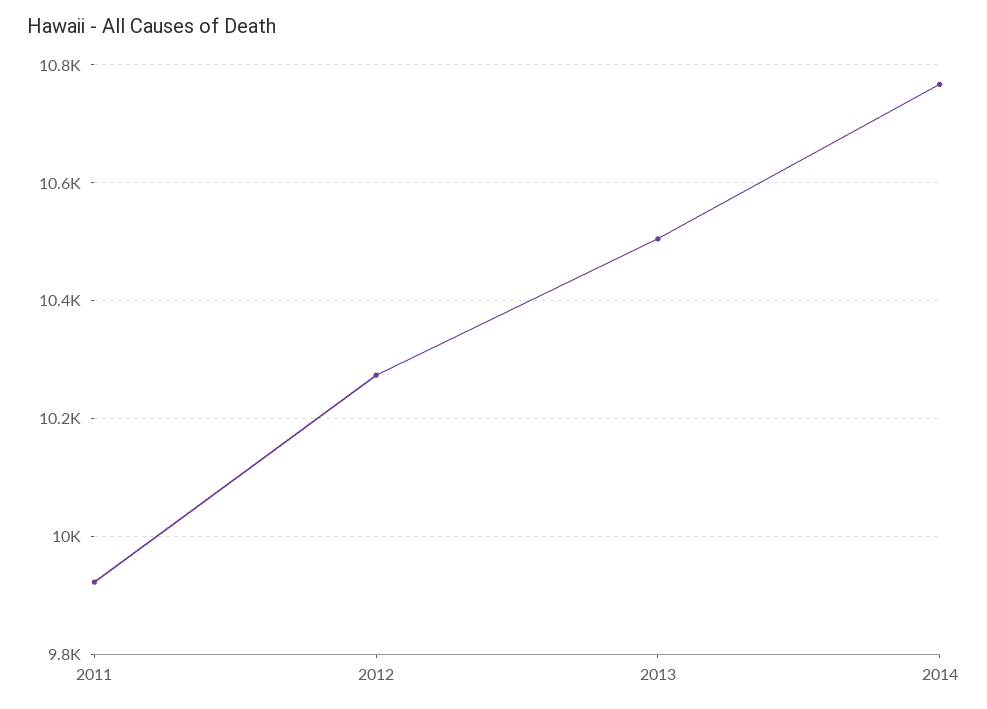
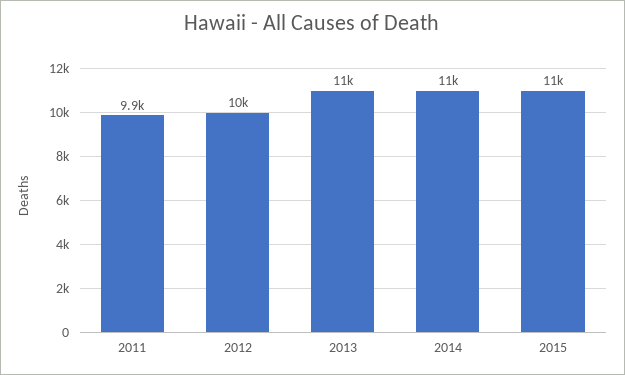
2015: none -> 11000

